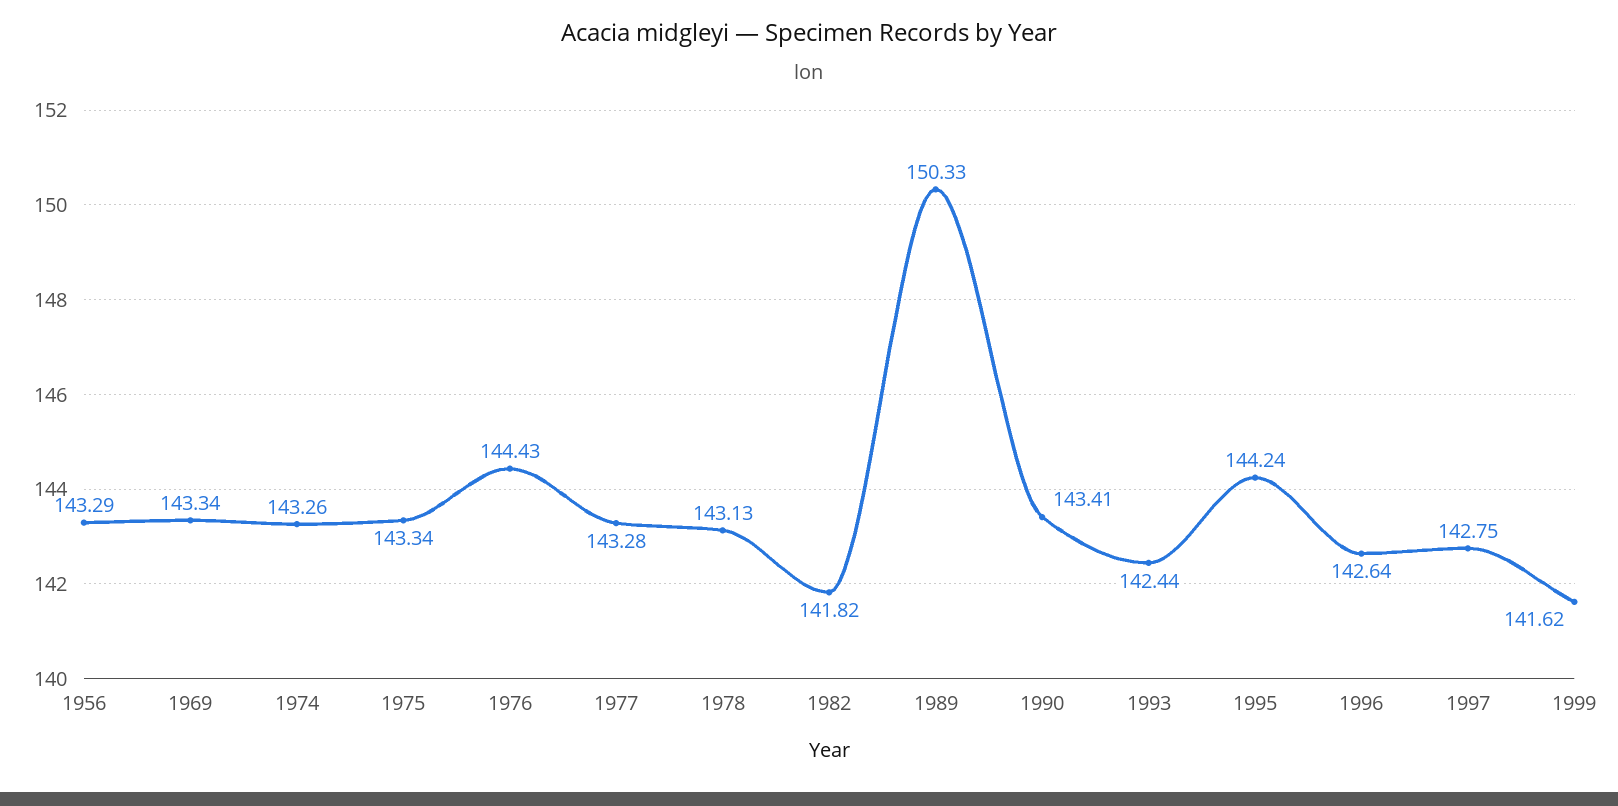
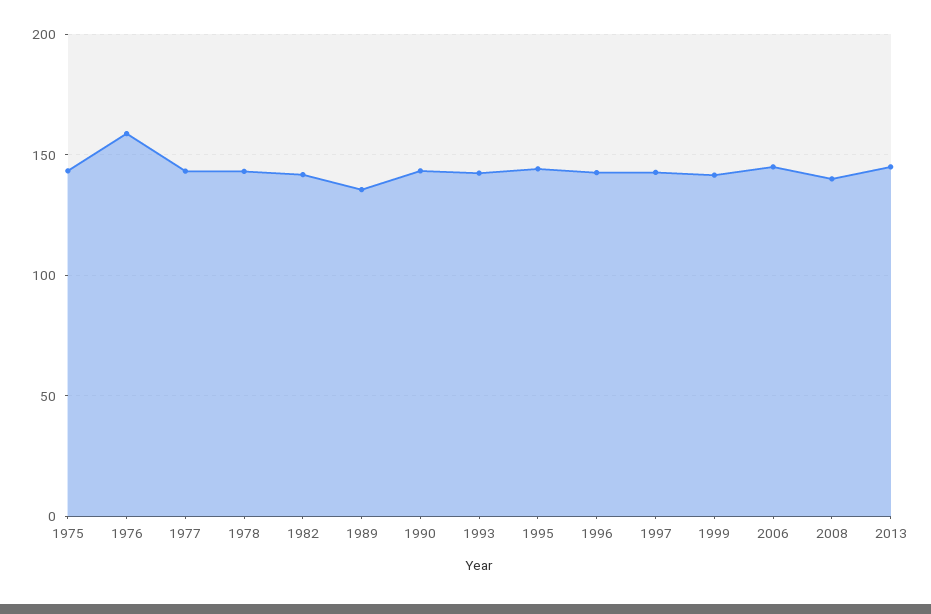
1956: 143.29 -> none
1969: 143.34 -> none
1974: 143.26 -> none
1976: 144.43 -> 160
1989: 150.33 -> 135
2006: none -> 145
2008: none -> 140
2013: none -> 145

